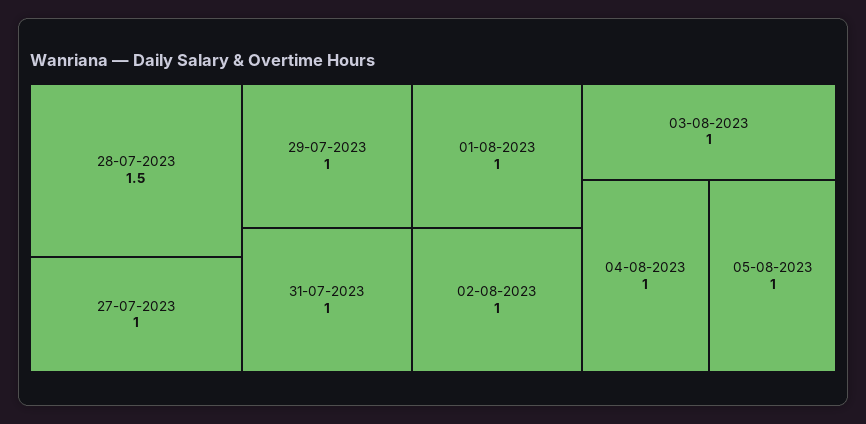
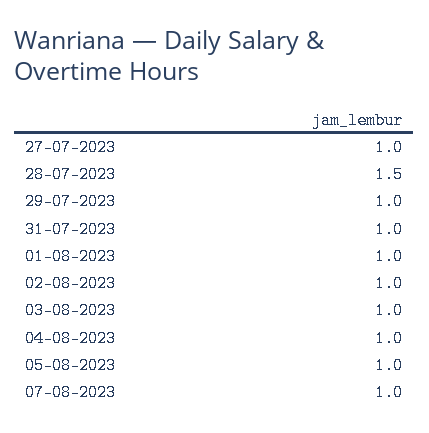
07-08-2023: none -> 1

